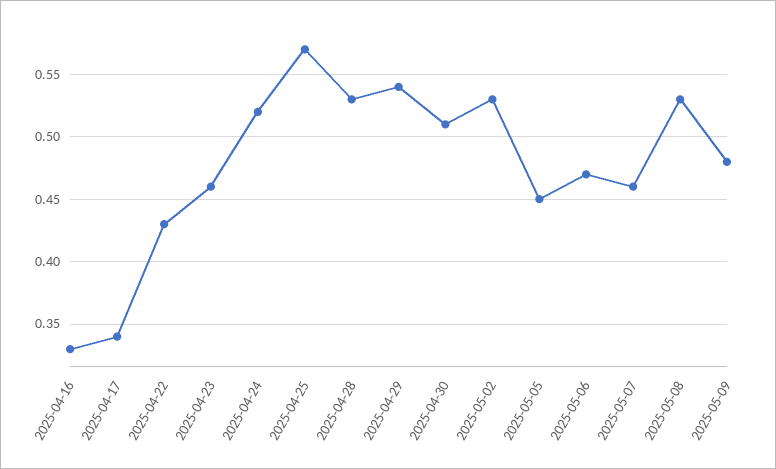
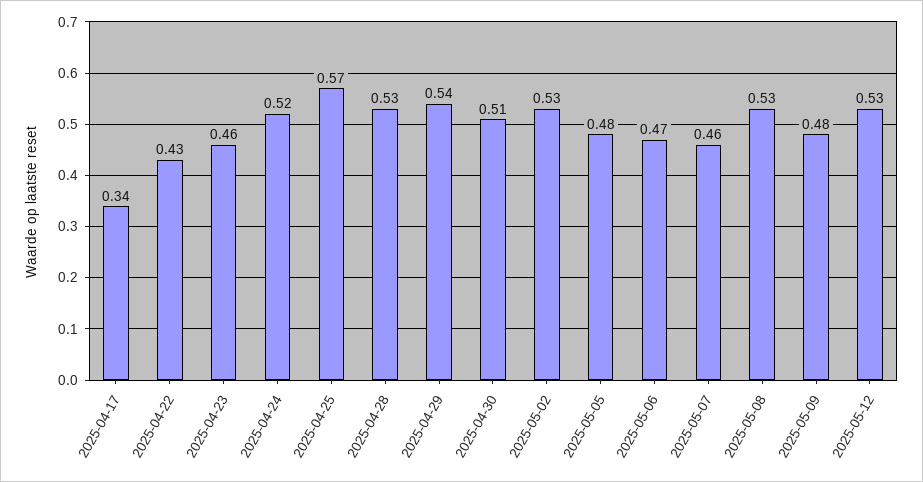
2025-04-16: 0.33 -> none
2025-05-05: 0.45 -> 0.48
2025-05-12: none -> 0.53

